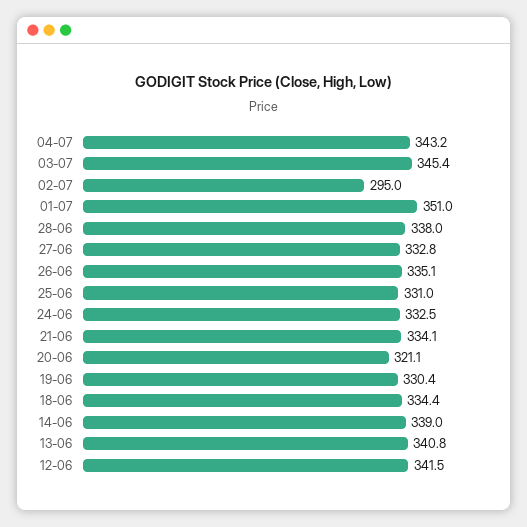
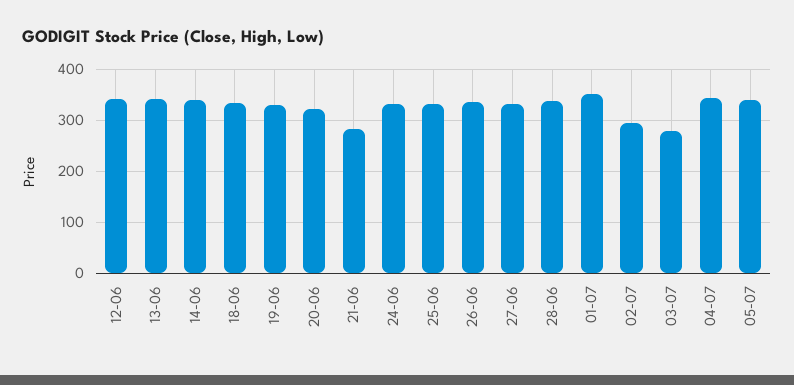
03-07: 345.4 -> 280
21-06: 334.1 -> 280
05-07: none -> 340

